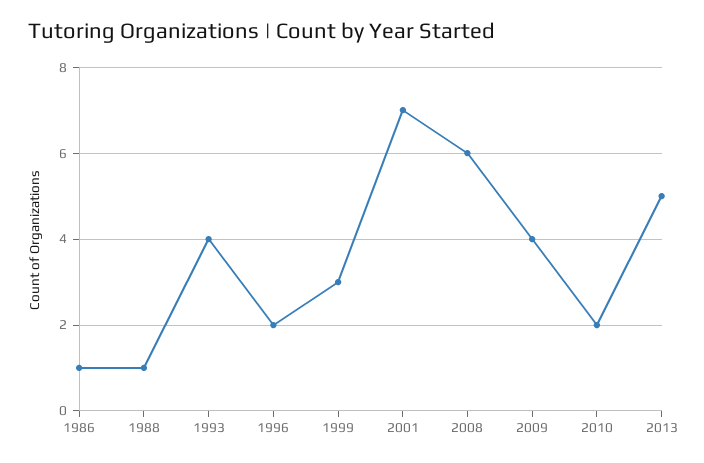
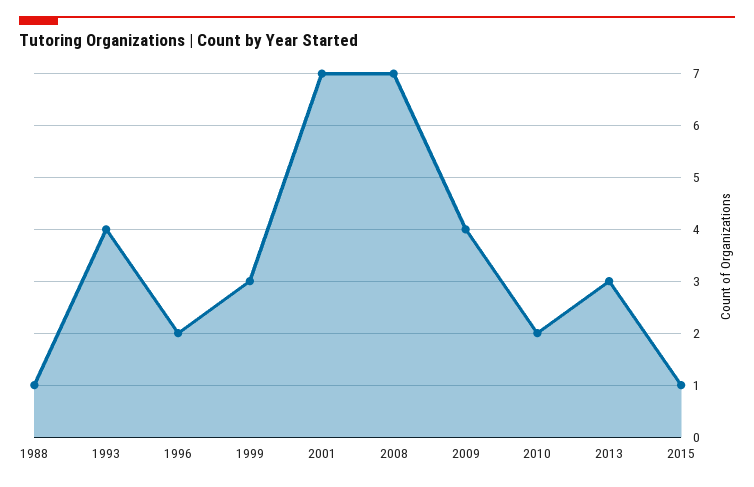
1986: 1 -> none
2008: 6 -> 7
2013: 5 -> 3
2015: none -> 1

